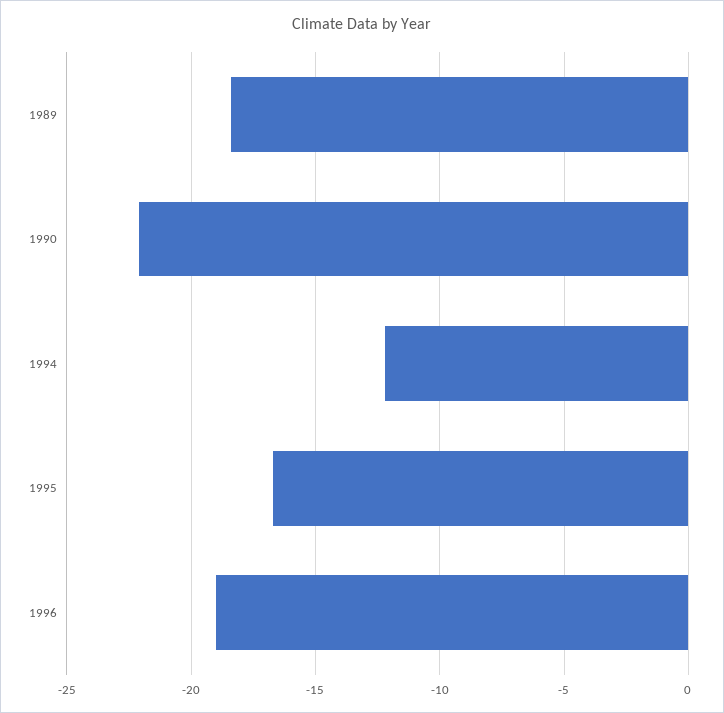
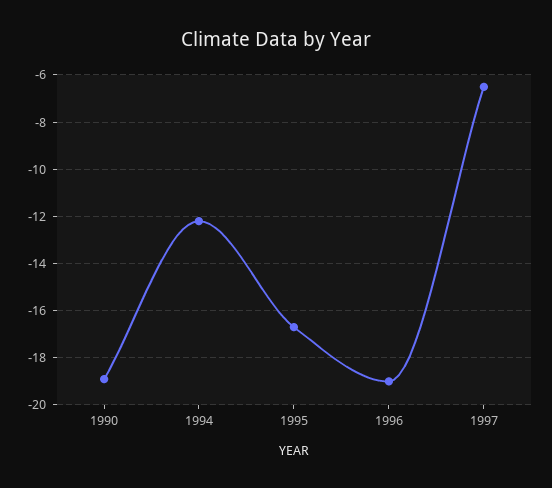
1989: -18.5 -> none
1990: -22 -> -19
1997: none -> -6.5

